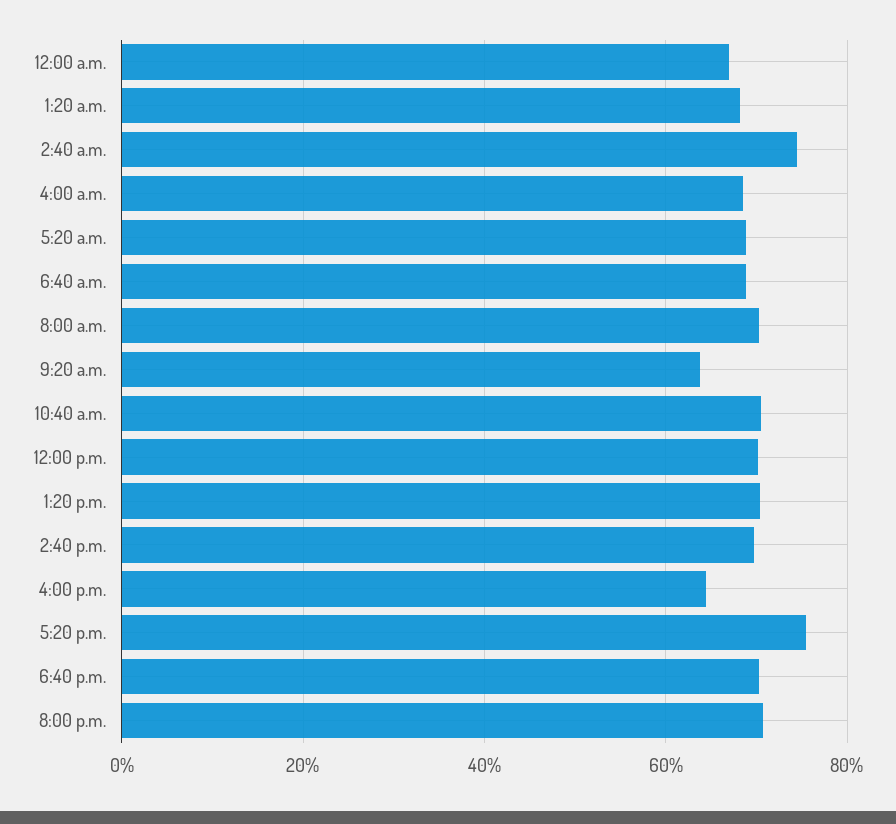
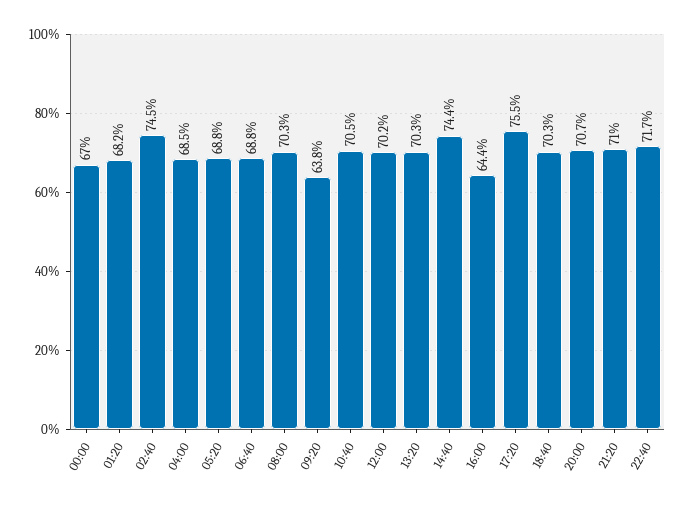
2:40 p.m.: 70 -> 74.4
21:20: none -> 71
22:40: none -> 71.7

